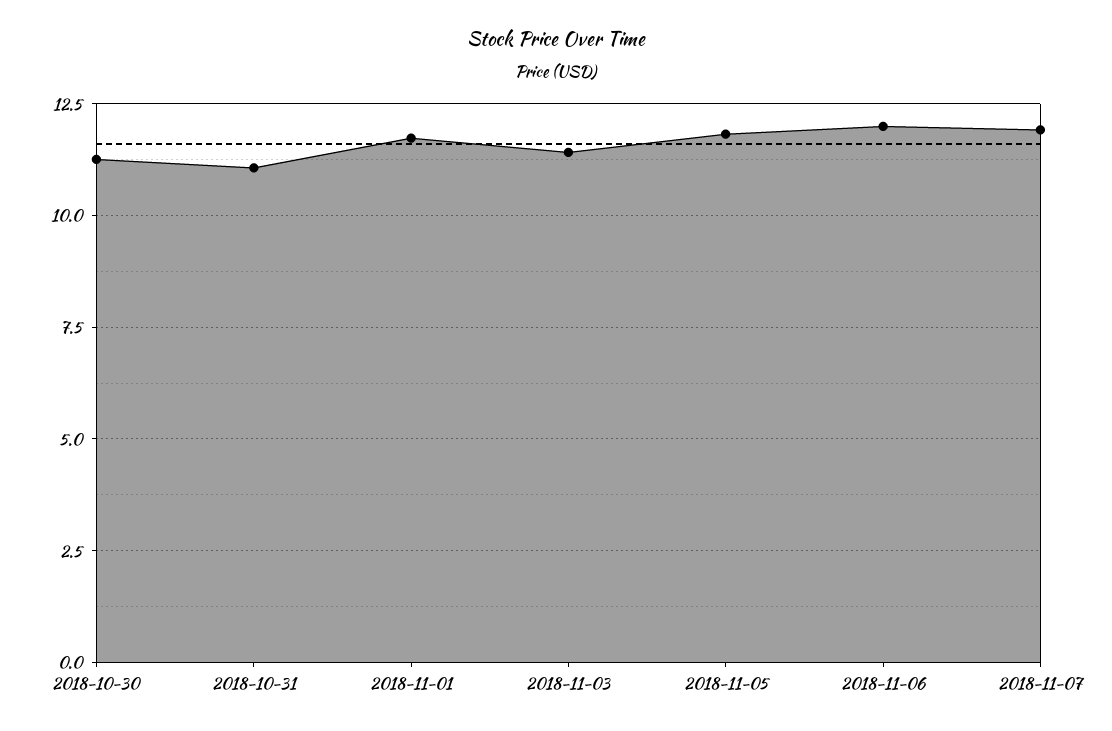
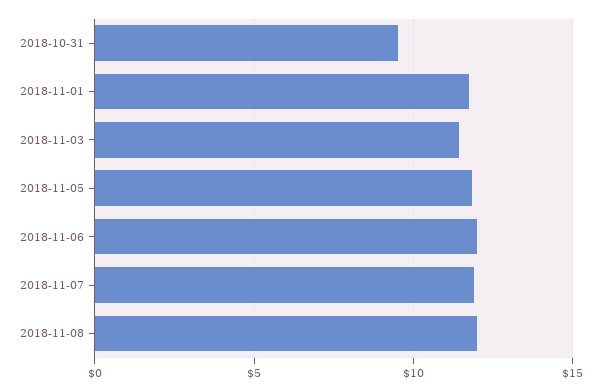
2018-10-30: 11.25 -> none
2018-10-31: 11 -> 9.5
2018-11-08: none -> 12

